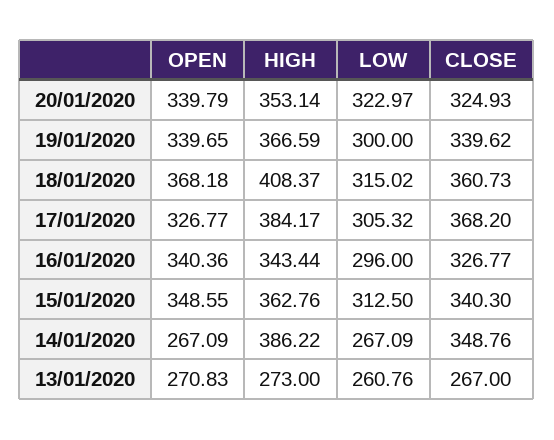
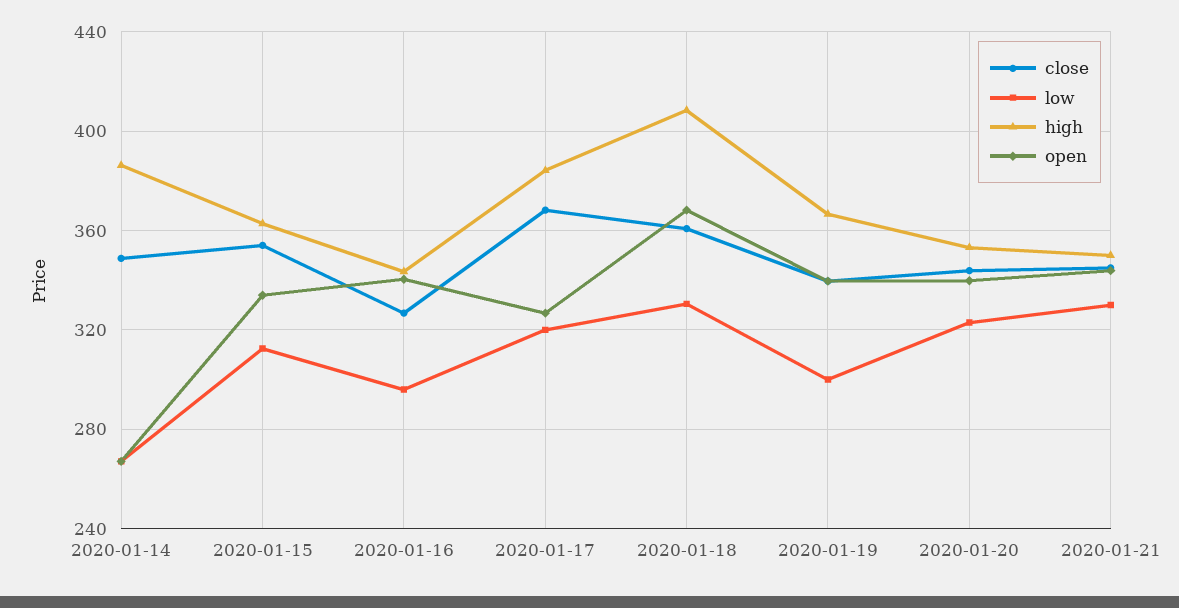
CLOSE, 20/01/2020: 324.93 -> 345
LOW, 18/01/2020: 315.02 -> 330
LOW, 17/01/2020: 305.32 -> 320
OPEN, 15/01/2020: 348.55 -> 335
CLOSE, 15/01/2020: 340.3 -> 355
OPEN, 13/01/2020: 270.83 -> none
HIGH, 13/01/2020: 273 -> none
LOW, 13/01/2020: 260.76 -> none
CLOSE, 13/01/2020: 267 -> none
CLOSE, 2020-01-21: none -> 345
LOW, 2020-01-21: none -> 330
HIGH, 2020-01-21: none -> 350
OPEN, 2020-01-21: none -> 345

